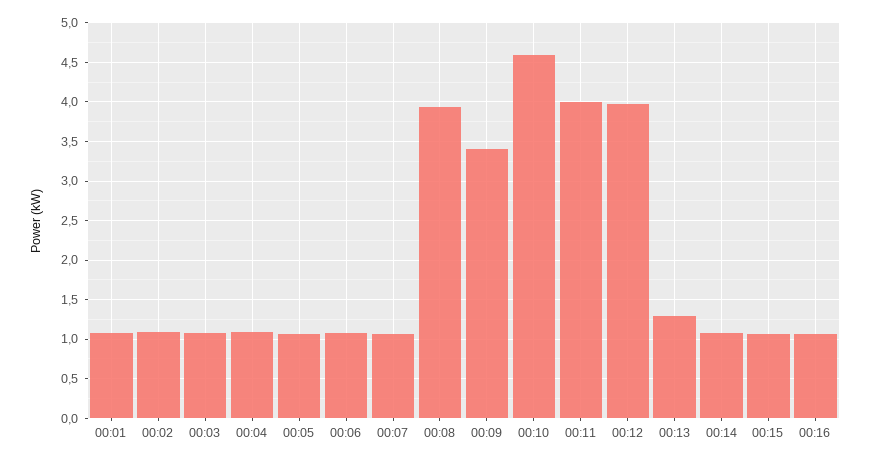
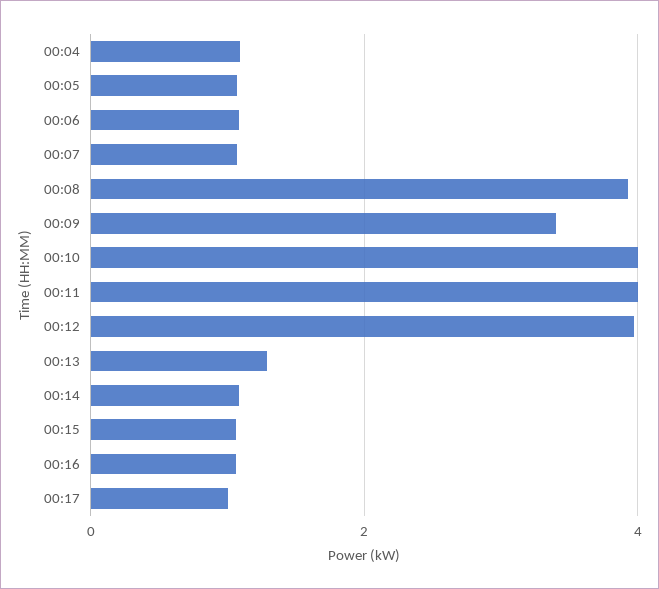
00:01: 1.1 -> none
00:02: 1.1 -> none
00:03: 1.1 -> none
00:10: 4.6 -> 4
00:17: none -> 1

